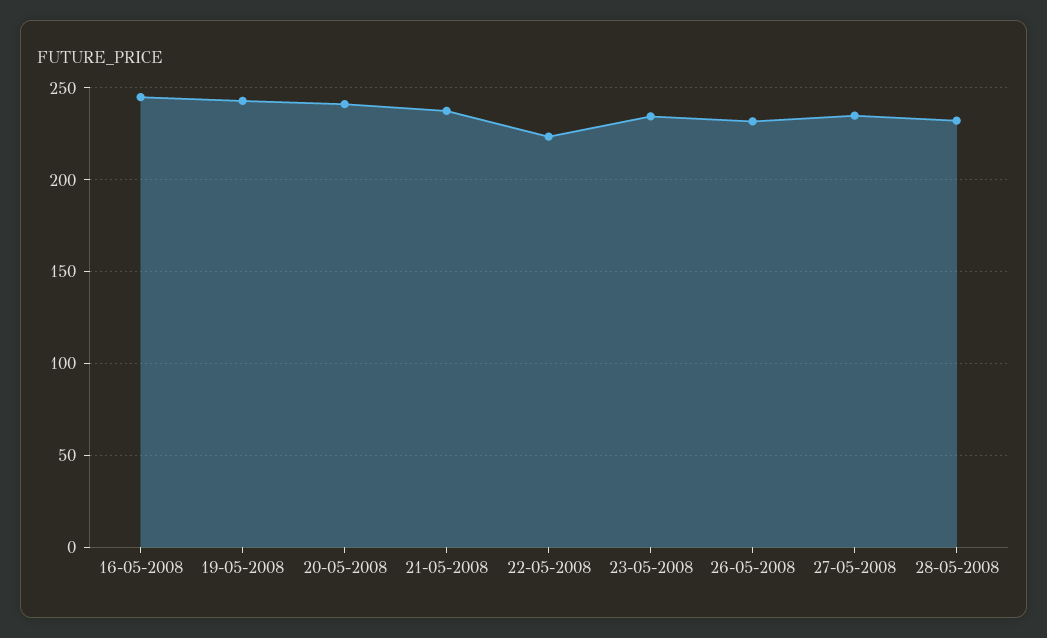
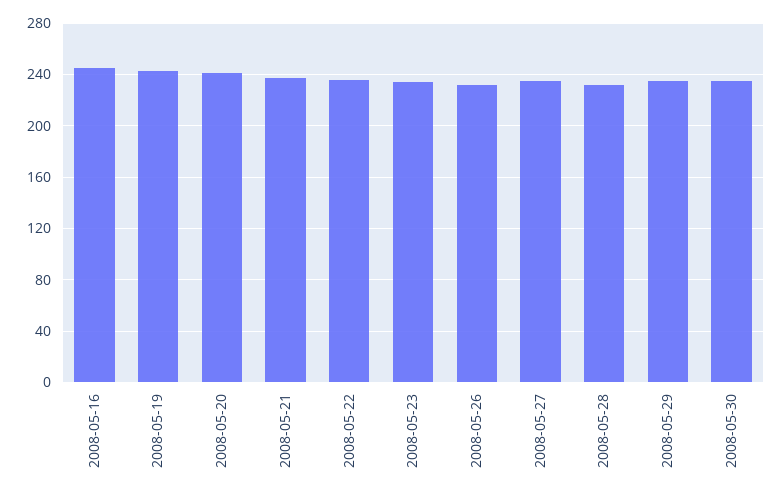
22-05-2008: 225 -> 235
2008-05-29: none -> 235
2008-05-30: none -> 235

